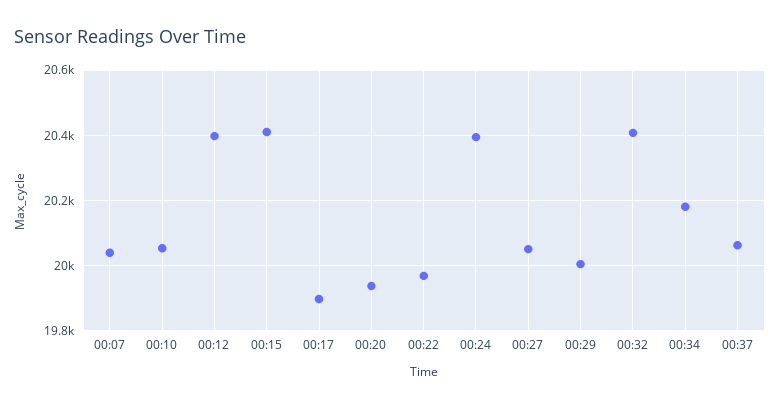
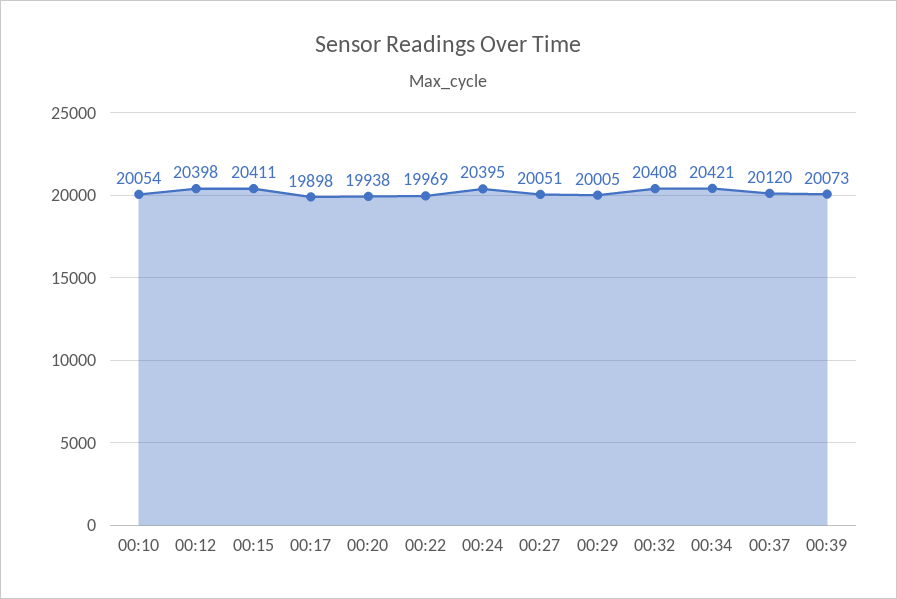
00:07: 20040 -> none
00:34: 20180 -> 20421
00:37: 20060 -> 20120
00:39: none -> 20073

